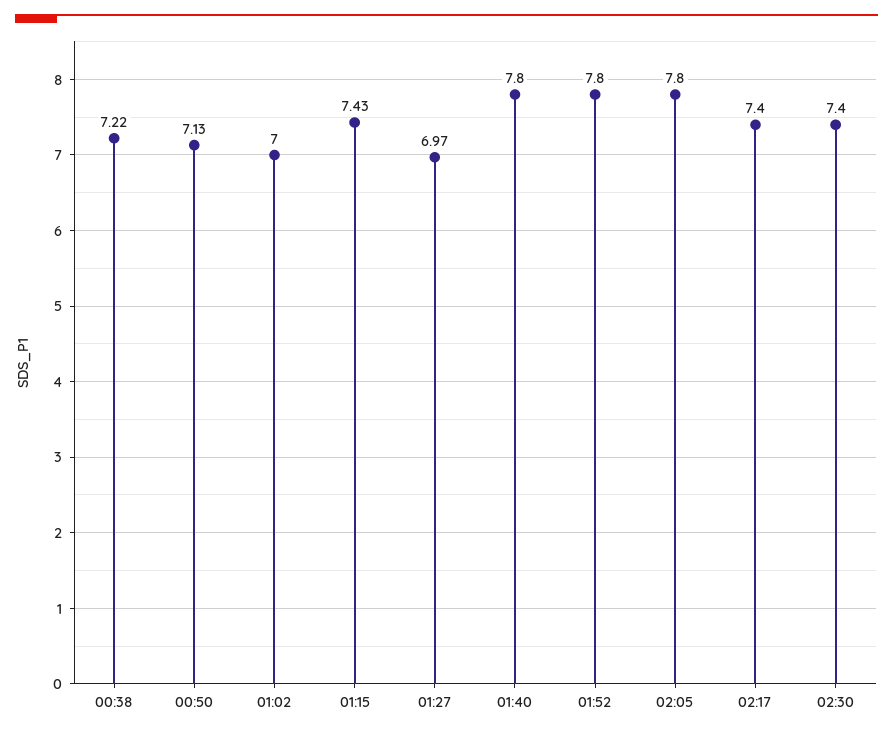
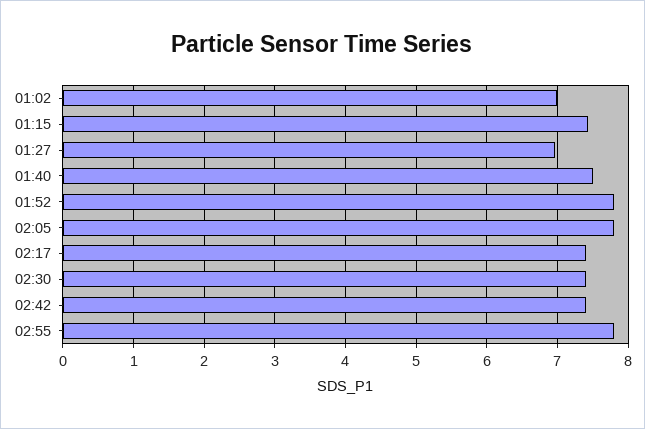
00:38: 7.22 -> none
00:50: 7.13 -> none
01:40: 7.8 -> 7.5
02:42: none -> 7.4
02:55: none -> 7.8

